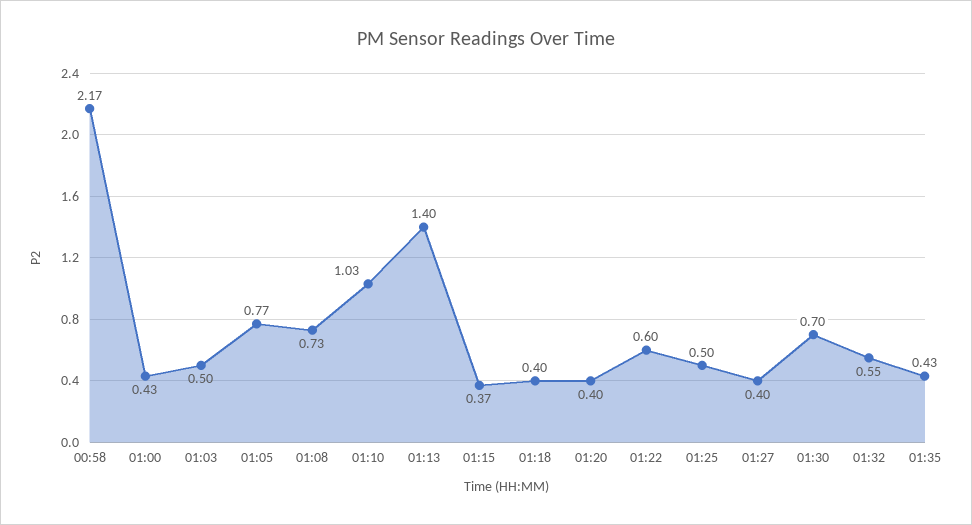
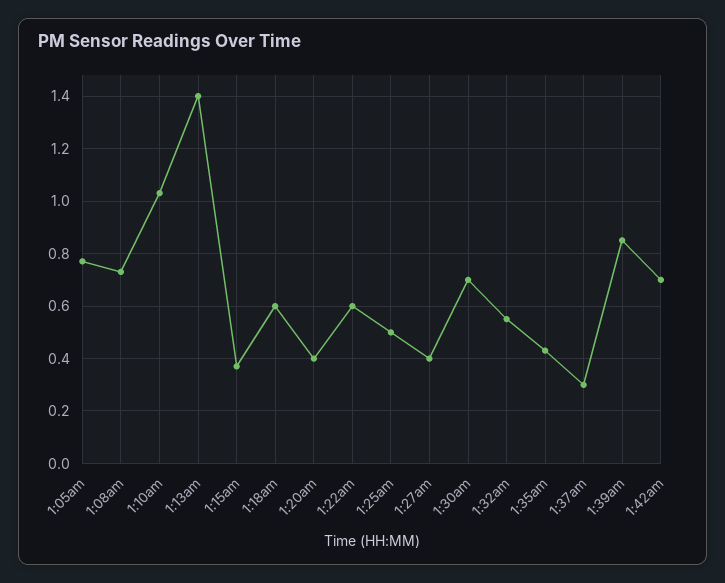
00:58: 2.17 -> none
01:00: 0.43 -> none
01:03: 0.5 -> none
01:18: 0.4 -> 0.6
1:37am: none -> 0.3
1:39am: none -> 0.85
1:42am: none -> 0.7

